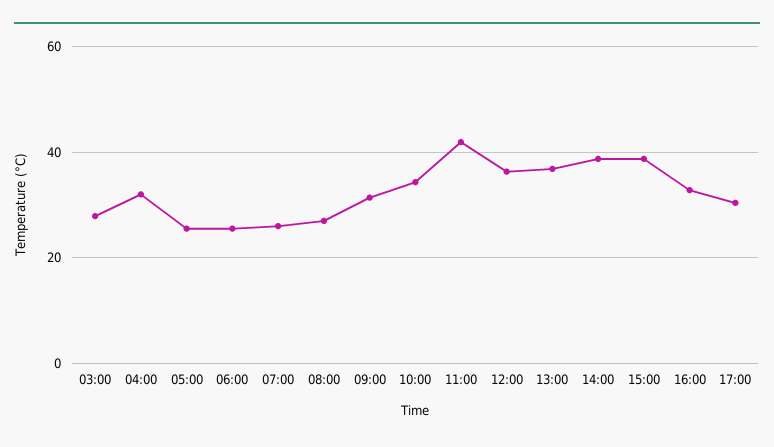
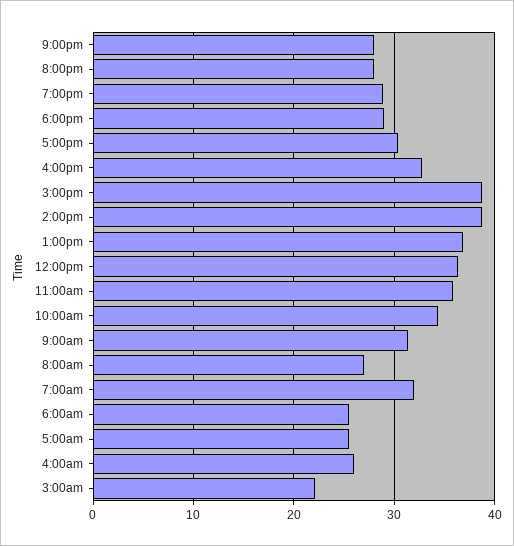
03:00: 28 -> 22
04:00: 32 -> 26
07:00: 26 -> 32
11:00: 42 -> 36
9:00pm: none -> 28
8:00pm: none -> 28
7:00pm: none -> 29
6:00pm: none -> 29

